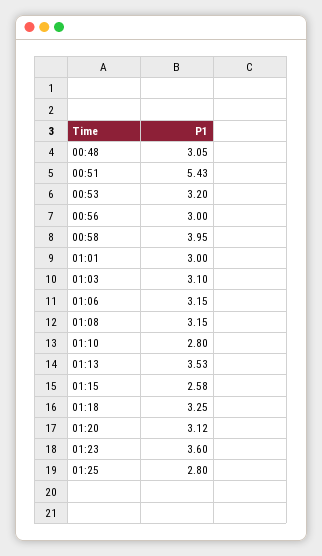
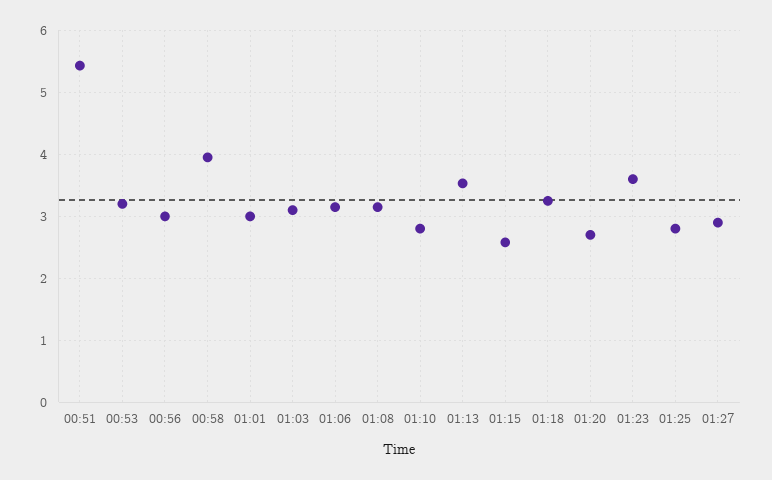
00:48: 3.05 -> none
01:20: 3.12 -> 2.7
01:27: none -> 2.9

